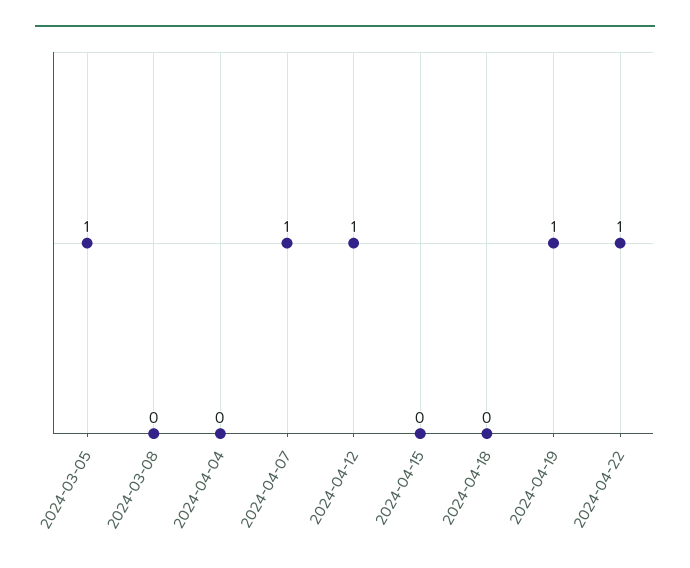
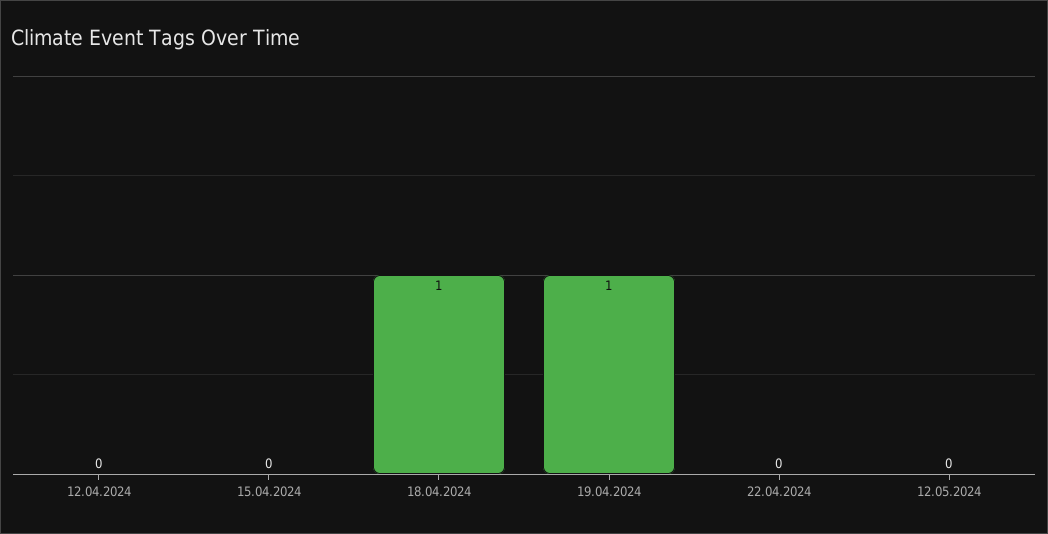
2024-03-05: 1 -> none
2024-03-08: 0 -> none
2024-04-04: 0 -> none
2024-04-07: 1 -> none
2024-04-12: 1 -> 0
2024-04-18: 0 -> 1
2024-04-22: 1 -> 0
12.05.2024: none -> 0

